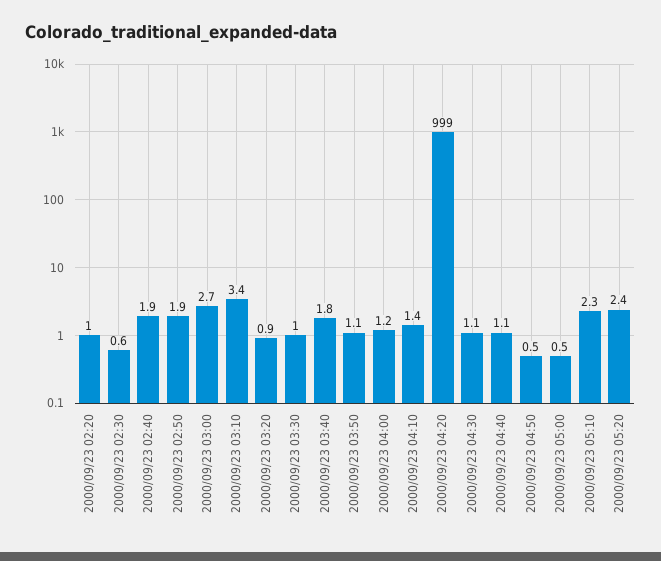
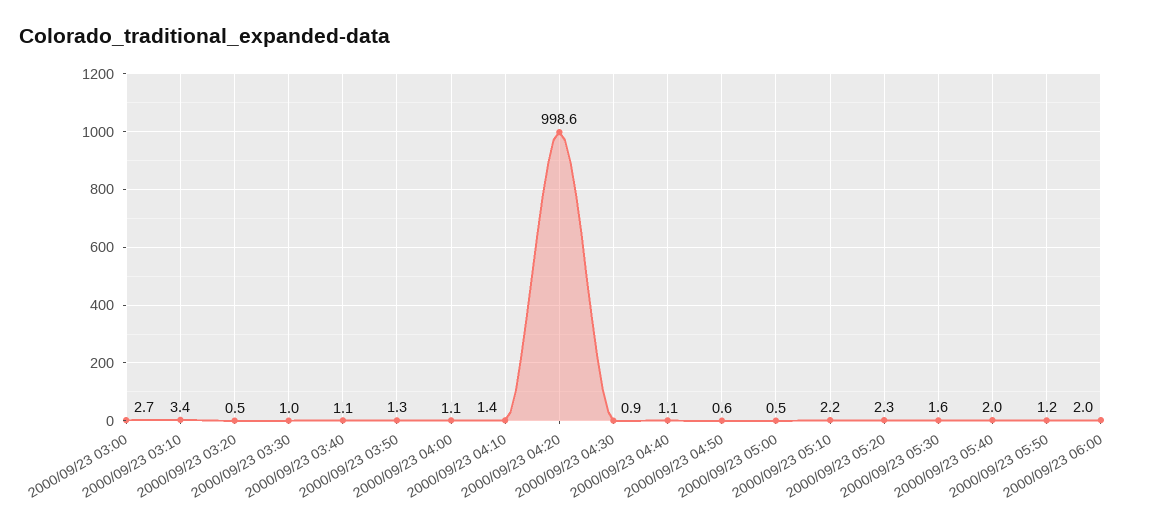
2000/09/23 02:20: 1 -> none
2000/09/23 02:30: 0.6 -> none
2000/09/23 02:40: 1.9 -> none
2000/09/23 02:50: 1.9 -> none
2000/09/23 03:20: 0.9 -> 0.5
2000/09/23 03:40: 1.8 -> 1.1
2000/09/23 03:50: 1.1 -> 1.3
2000/09/23 04:00: 1.2 -> 1.1
2000/09/23 04:20: 999 -> 998.6
2000/09/23 04:30: 1.1 -> 0.9
2000/09/23 04:50: 0.5 -> 0.6
2000/09/23 05:10: 2.3 -> 2.2
2000/09/23 05:20: 2.4 -> 2.3
2000/09/23 05:30: none -> 1.6
2000/09/23 05:40: none -> 2
2000/09/23 05:50: none -> 1.2
2000/09/23 06:00: none -> 2

